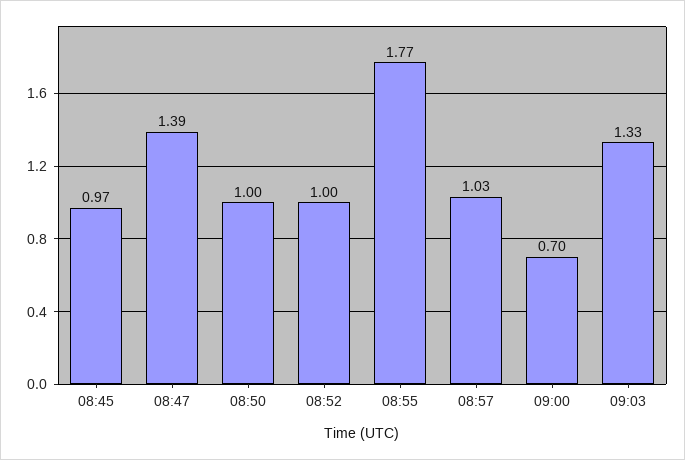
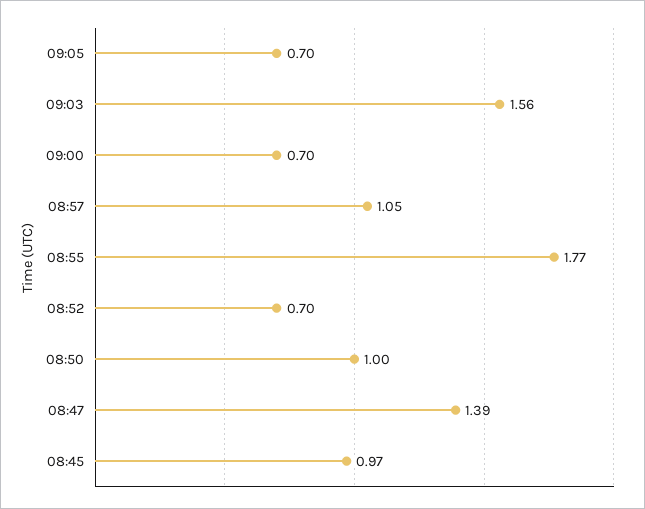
08:52: 1 -> 0.7
08:57: 1.03 -> 1.05
09:03: 1.33 -> 1.56
09:05: none -> 0.7

